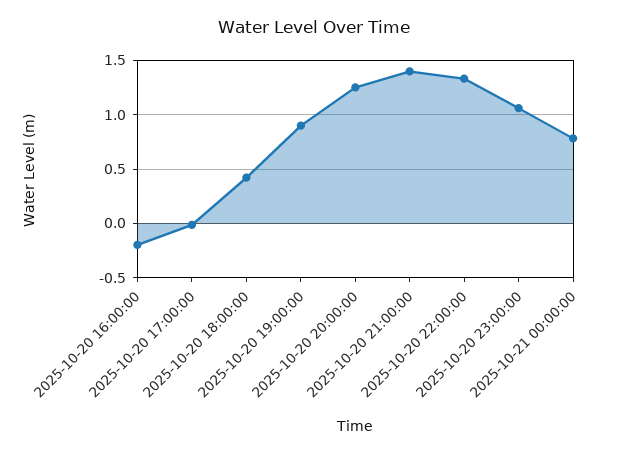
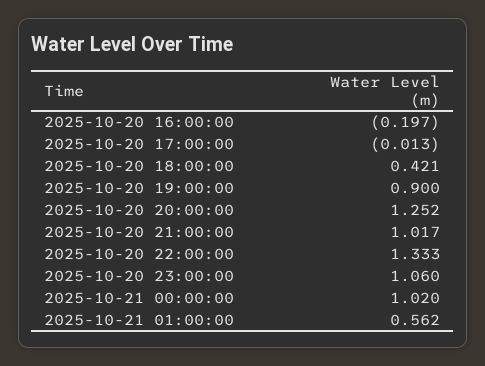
2025-10-20 21:00:00: 1.4 -> 1.017
2025-10-21 00:00:00: 0.8 -> 1.02
2025-10-21 01:00:00: none -> 0.562

